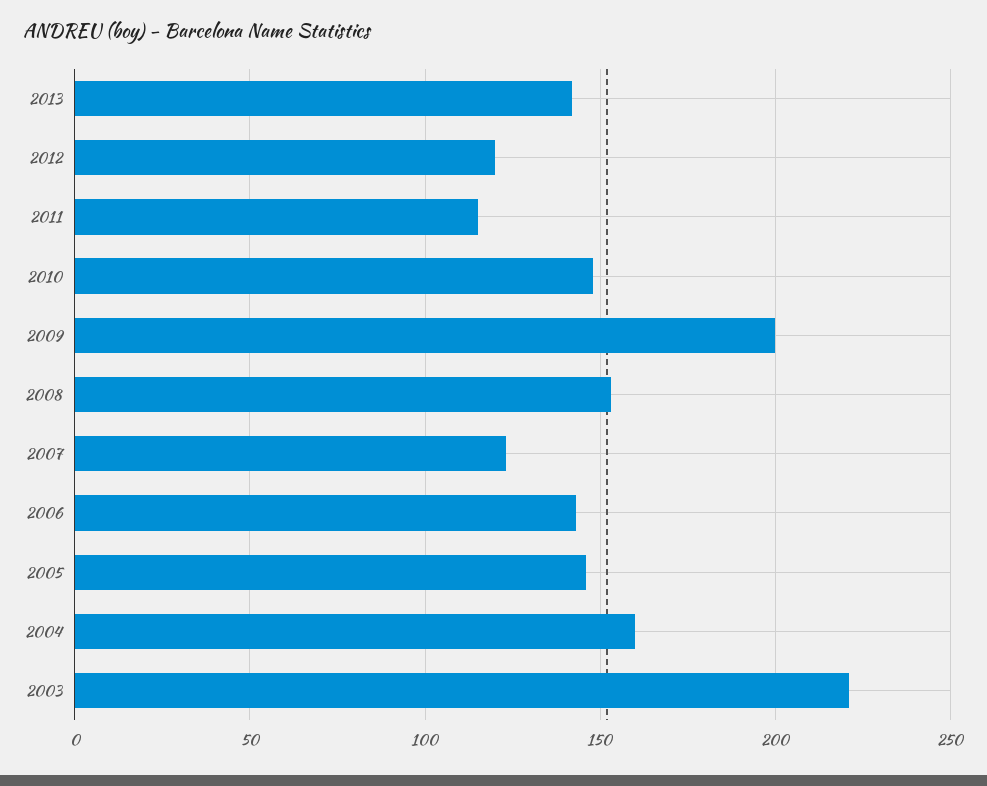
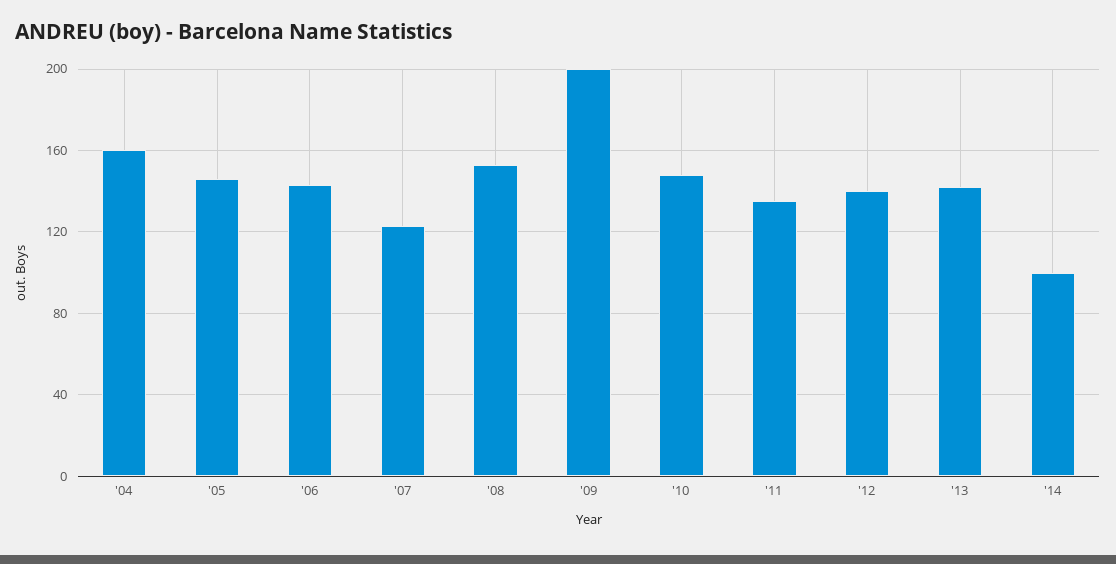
2012: 120 -> 140
2011: 115 -> 135
2003: 220 -> none
'14: none -> 100

